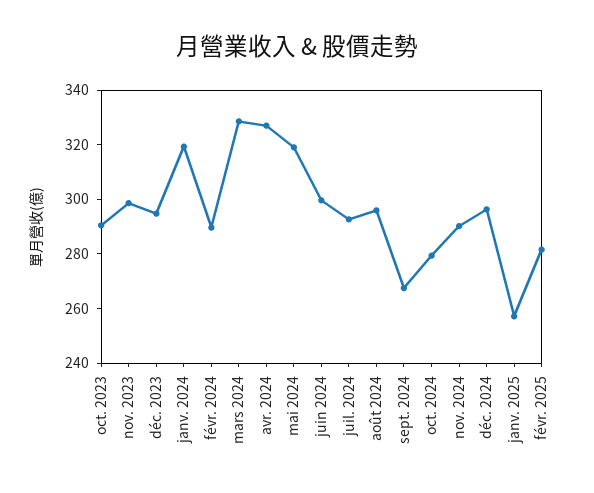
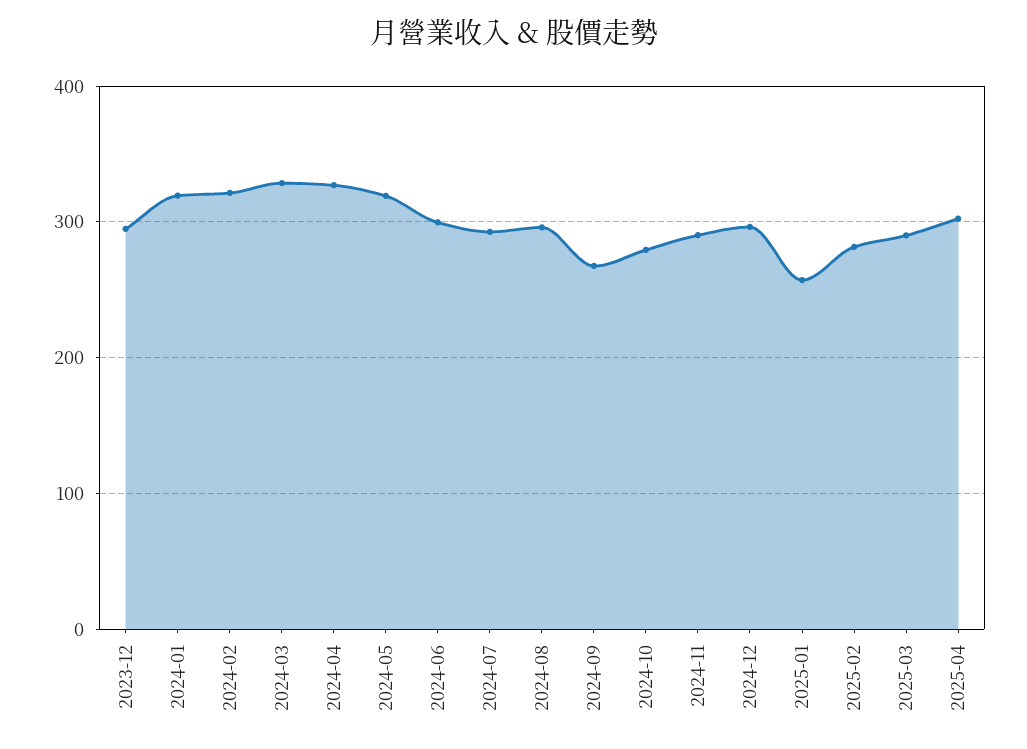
oct. 2023: 290 -> none
nov. 2023: 300 -> none
févr. 2024: 290 -> 320
2025-03: none -> 290
2025-04: none -> 300

